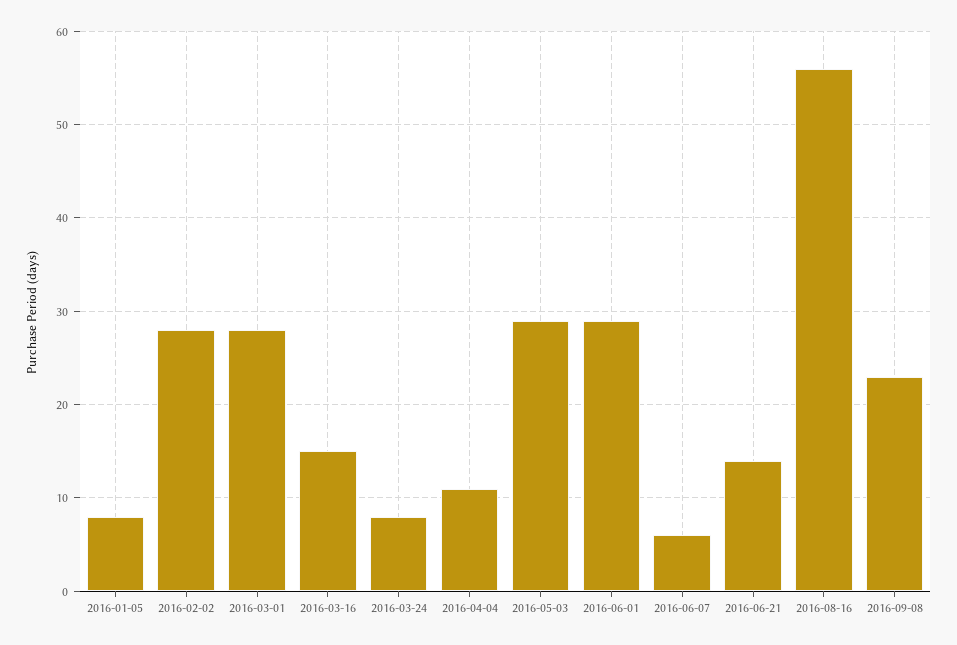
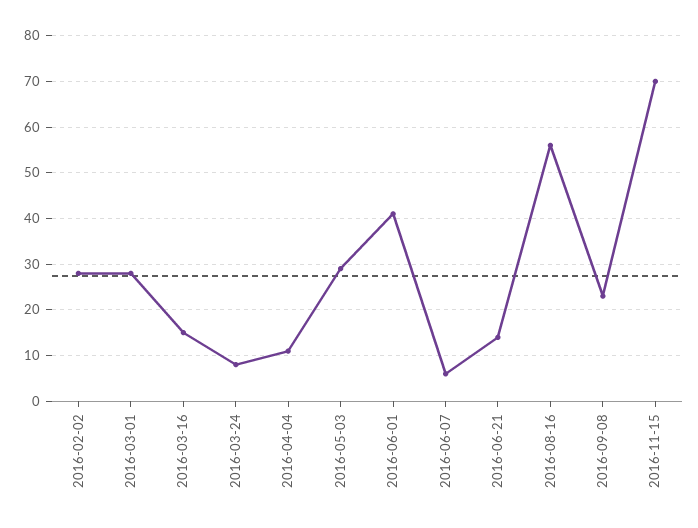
2016-01-05: 8 -> none
2016-06-01: 29 -> 40
2016-11-15: none -> 70

